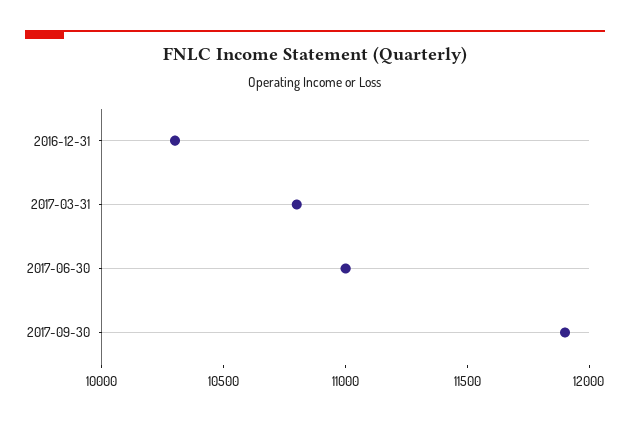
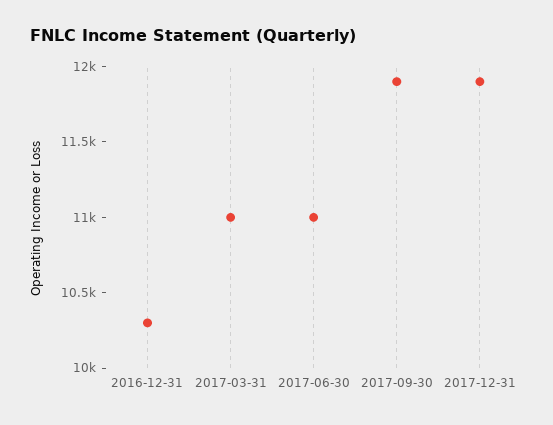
2017-03-31: 10800 -> 11000
2017-12-31: none -> 11900

